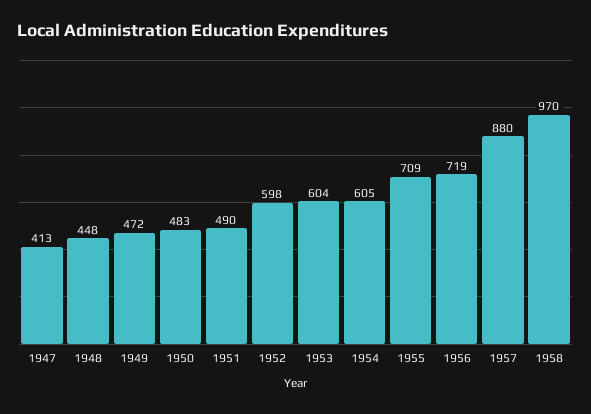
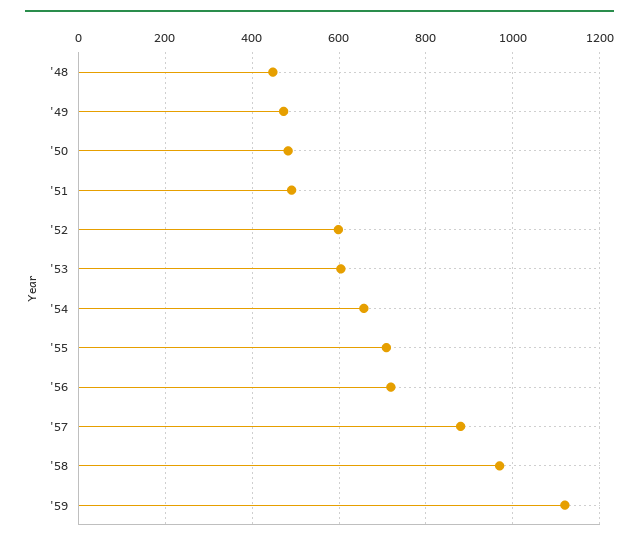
1947: 413 -> none
1954: 605 -> 660
'59: none -> 1120

